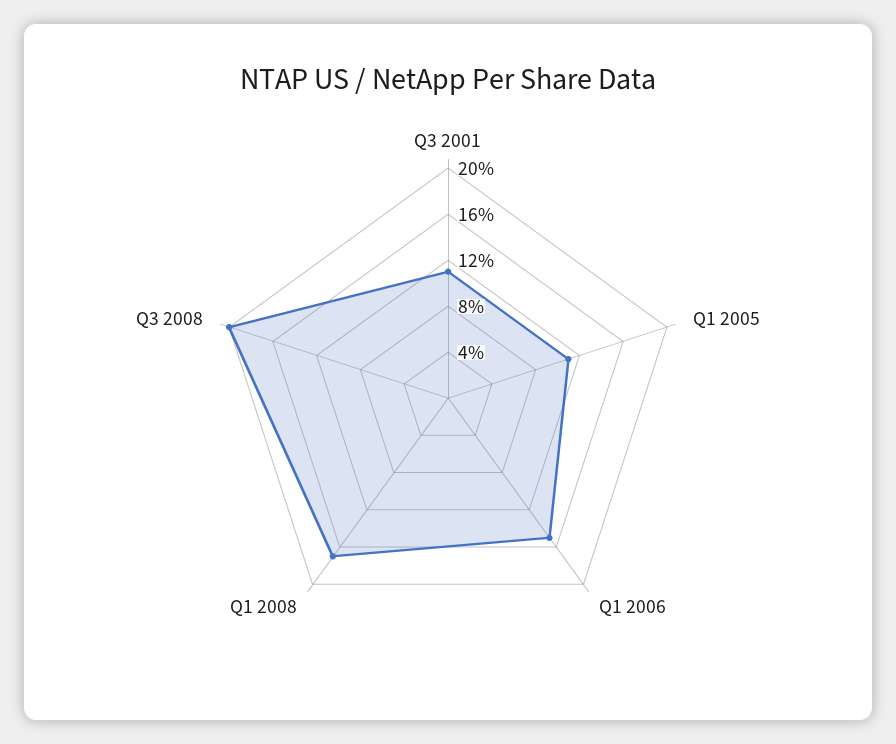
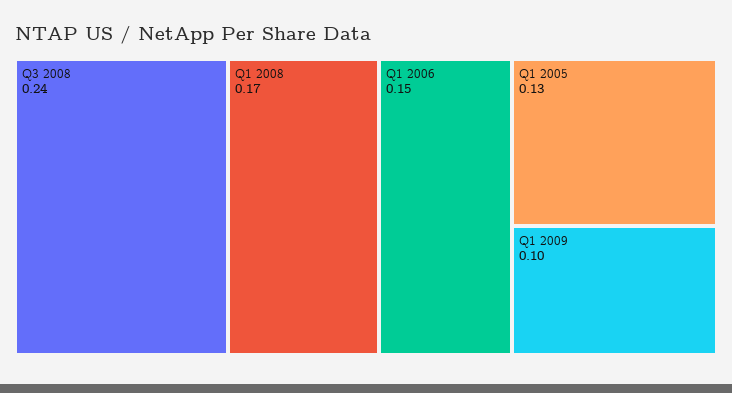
Q3 2001: 0.11 -> none
Q1 2005: 0.11 -> 0.13
Q3 2008: 0.2 -> 0.24
Q1 2009: none -> 0.1

